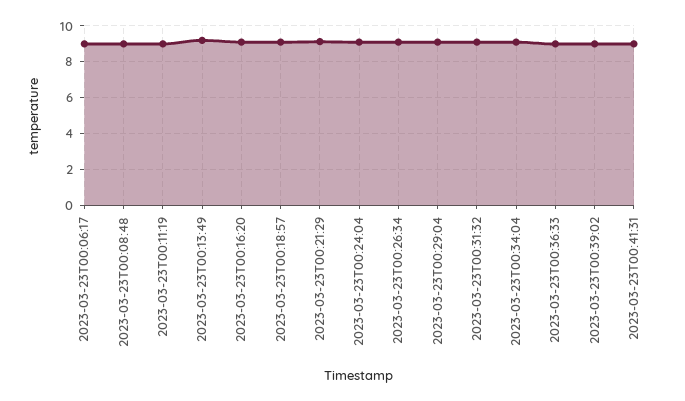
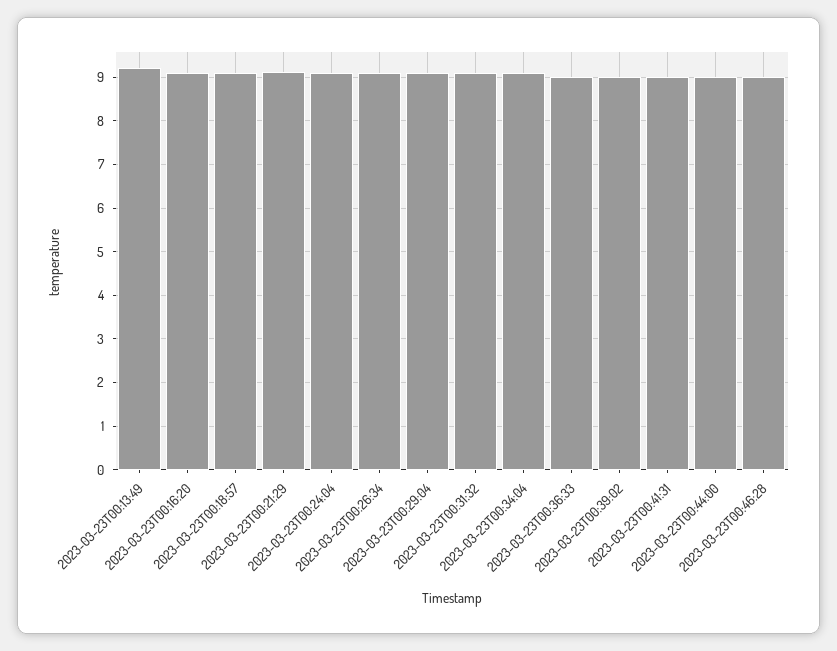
2023-03-23T00:06:17: 9 -> none
2023-03-23T00:08:48: 9 -> none
2023-03-23T00:11:19: 9 -> none
2023-03-23T00:44:00: none -> 9
2023-03-23T00:46:28: none -> 9

